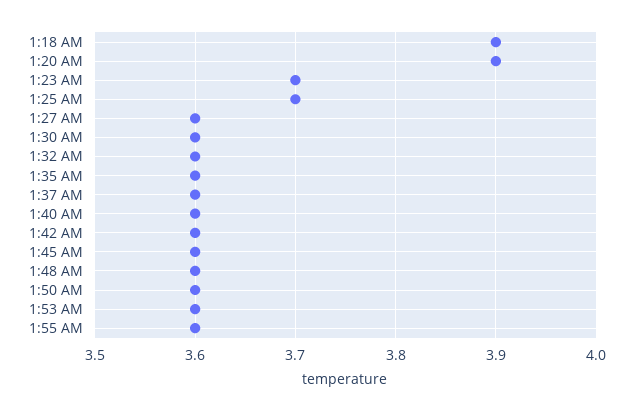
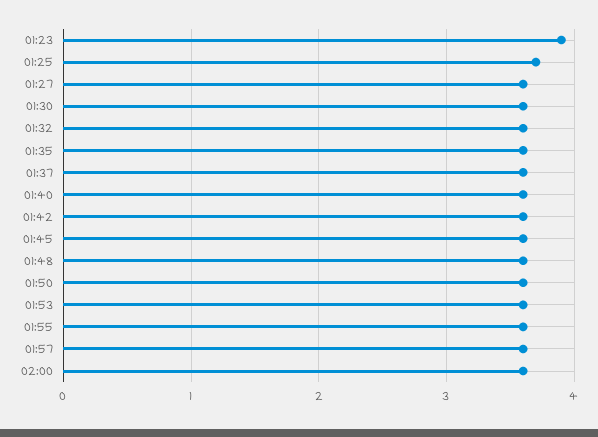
1:18 AM: 3.9 -> none
1:20 AM: 3.9 -> none
1:23 AM: 3.7 -> 3.9
01:57: none -> 3.6
02:00: none -> 3.6

